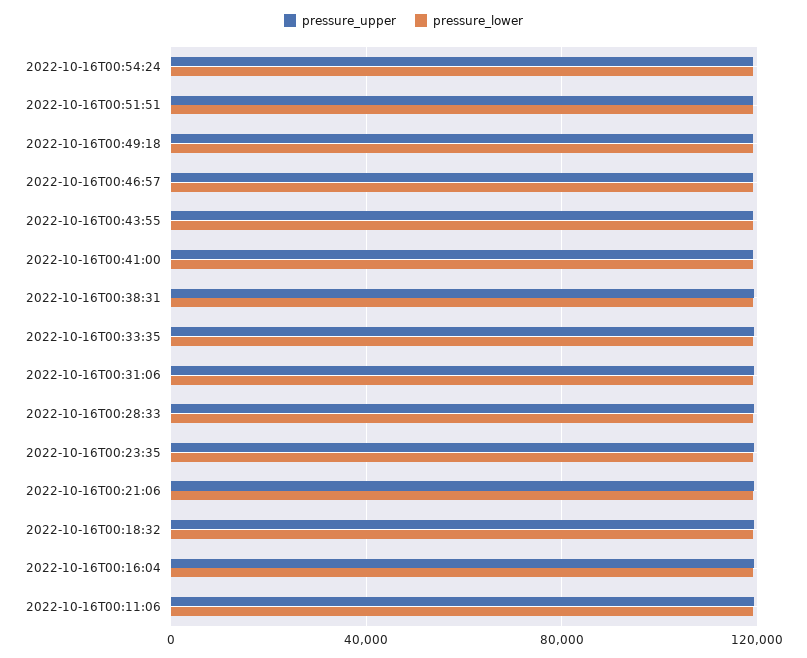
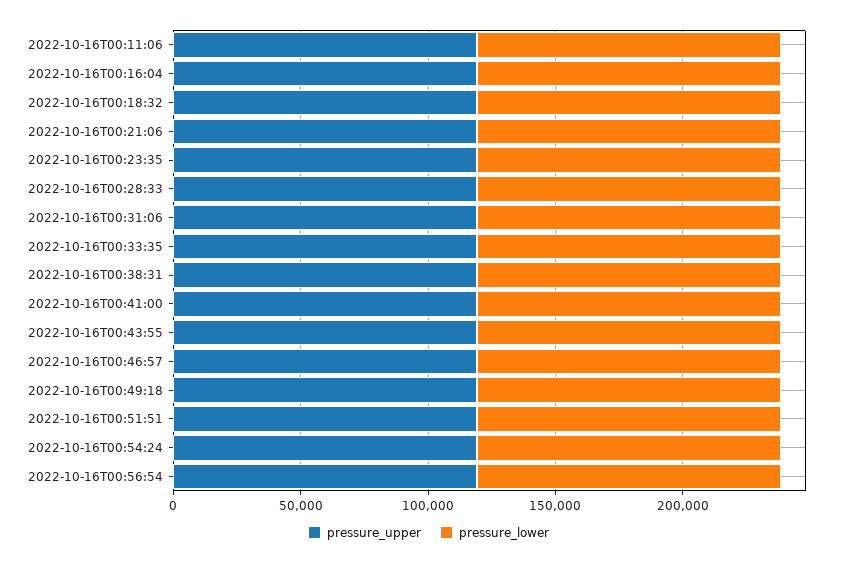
pressure_upper, 2022-10-16T00:56:54: none -> 120000
pressure_lower, 2022-10-16T00:56:54: none -> 120000

